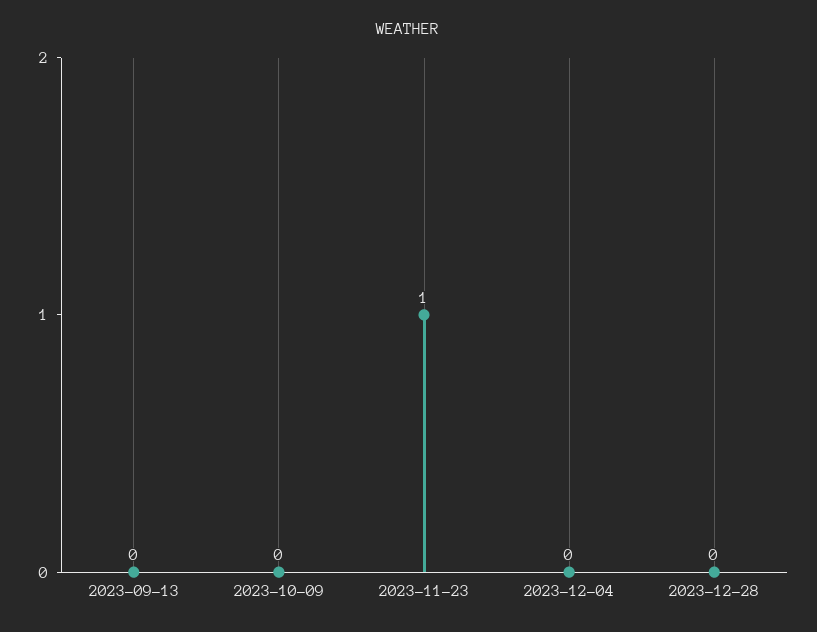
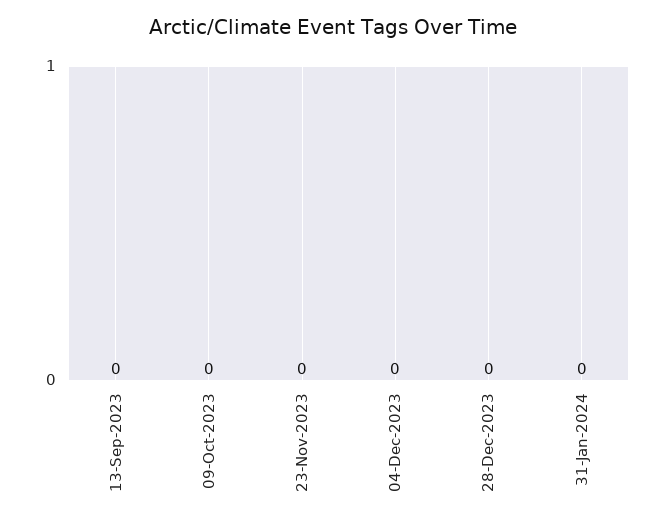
2023-11-23: 1 -> 0
31-Jan-2024: none -> 0

